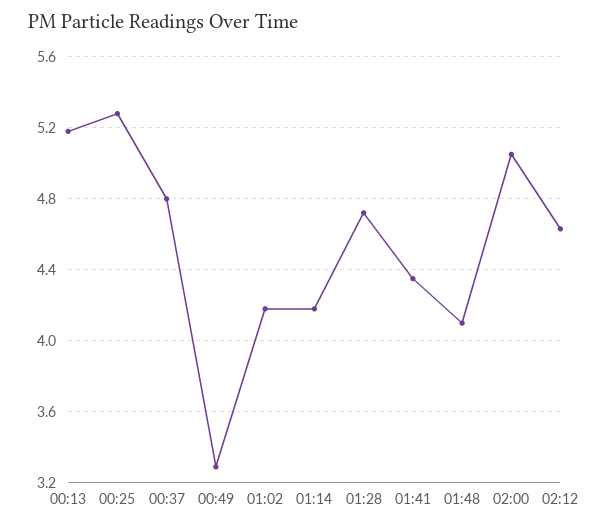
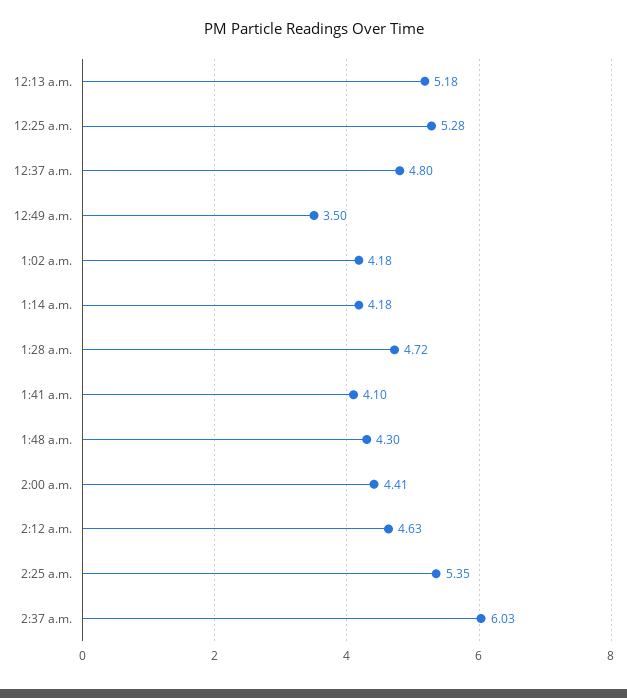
00:49: 3.3 -> 3.5
01:41: 4.35 -> 4.1
01:48: 4.1 -> 4.3
02:00: 5.05 -> 4.41
2:25 a.m.: none -> 5.35
2:37 a.m.: none -> 6.03

